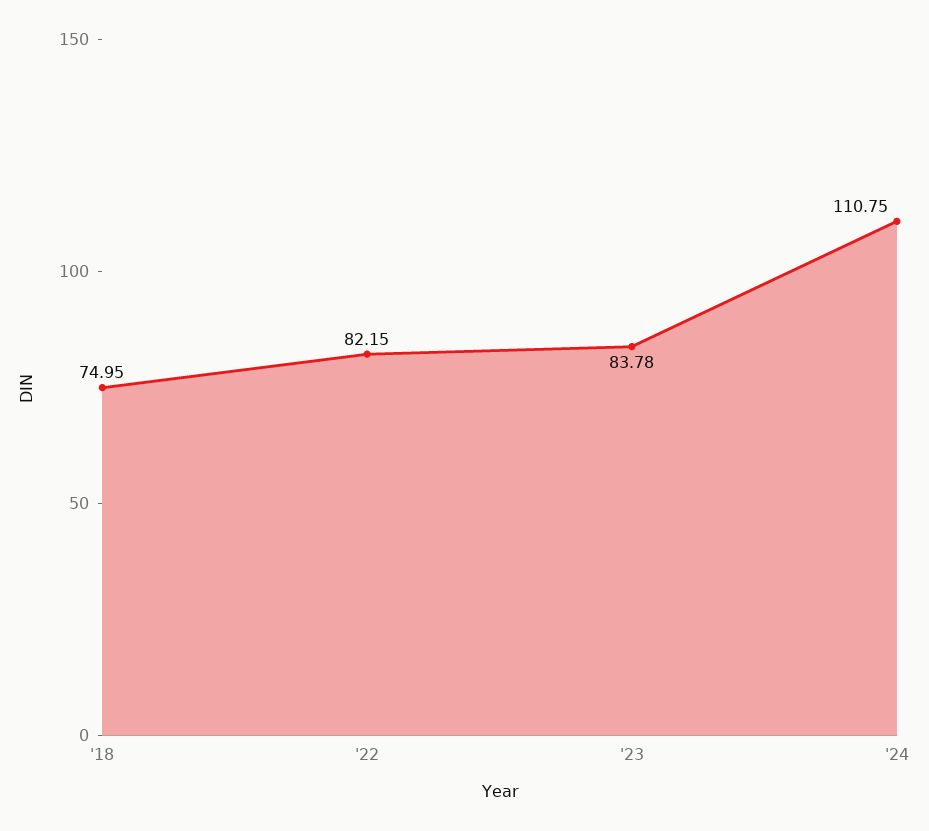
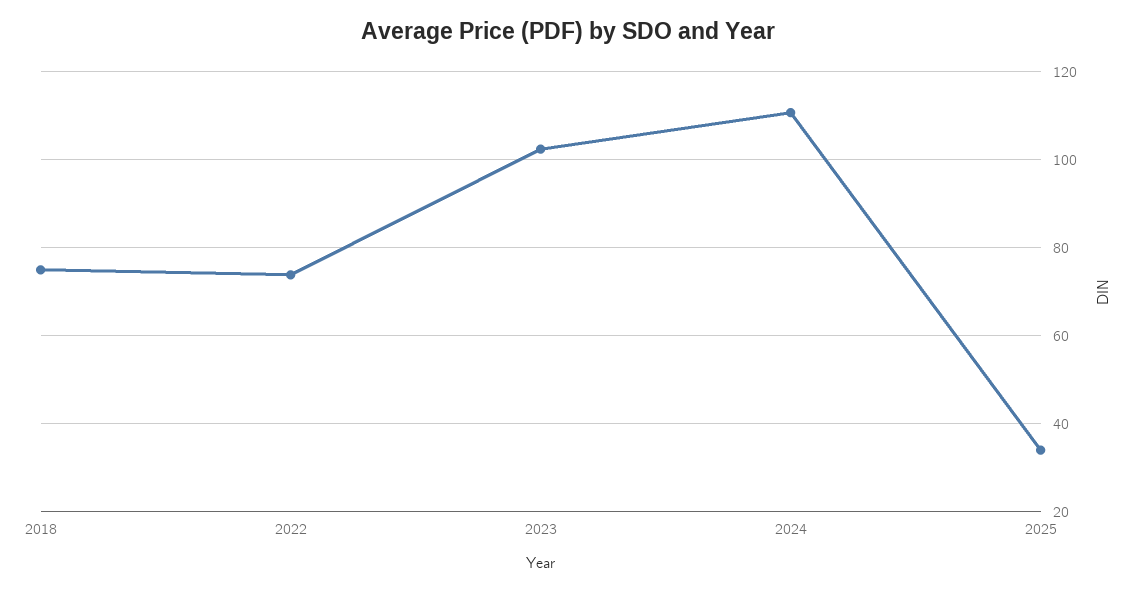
'22: 82.15 -> 74
'23: 83.78 -> 102
2025: none -> 34

